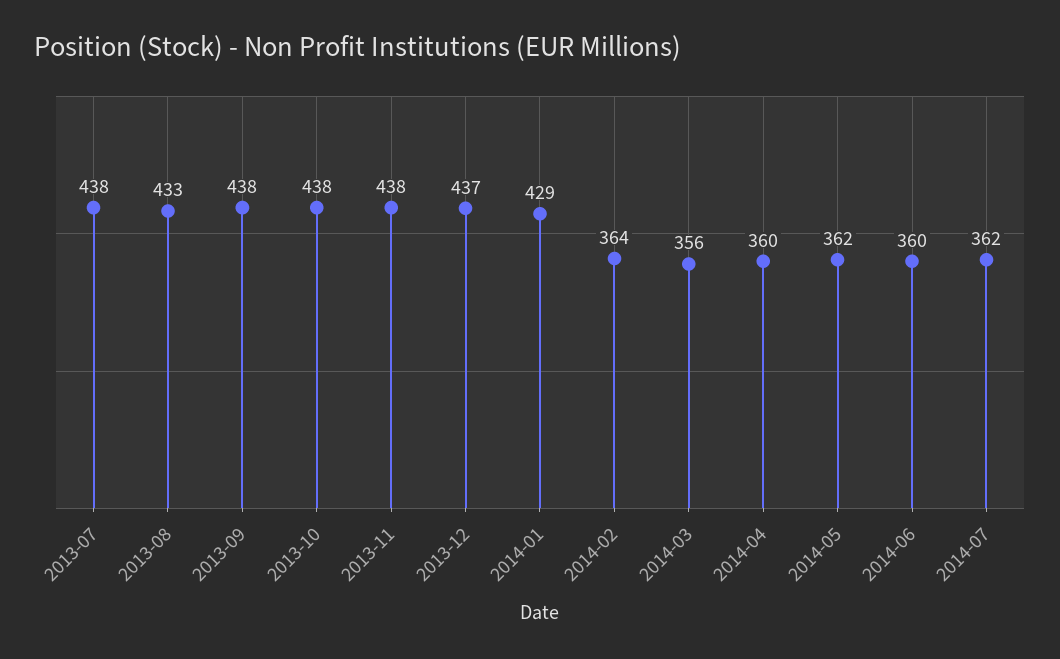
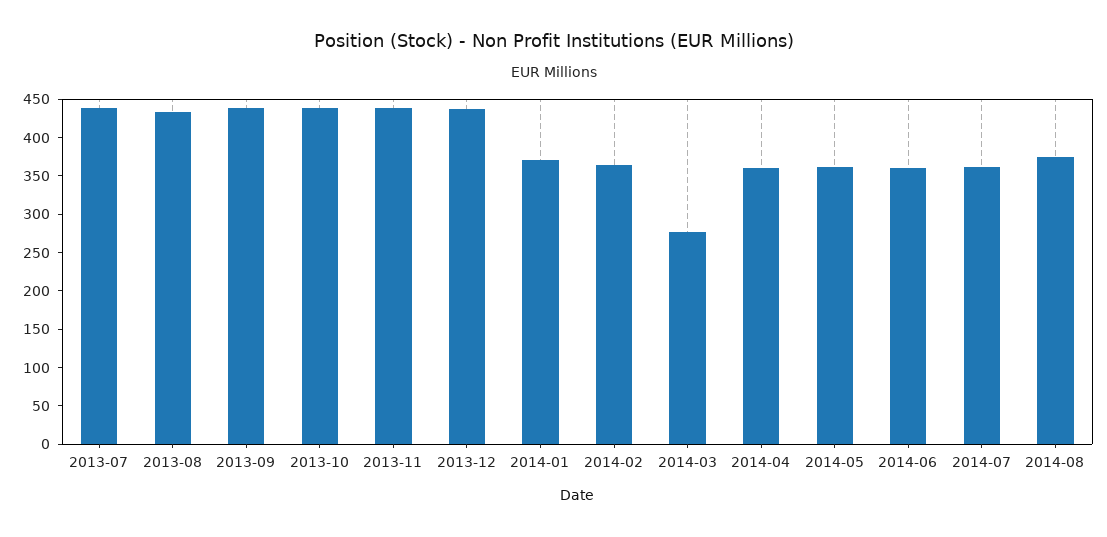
2014-01: 429 -> 375
2014-03: 356 -> 275
2014-08: none -> 375

